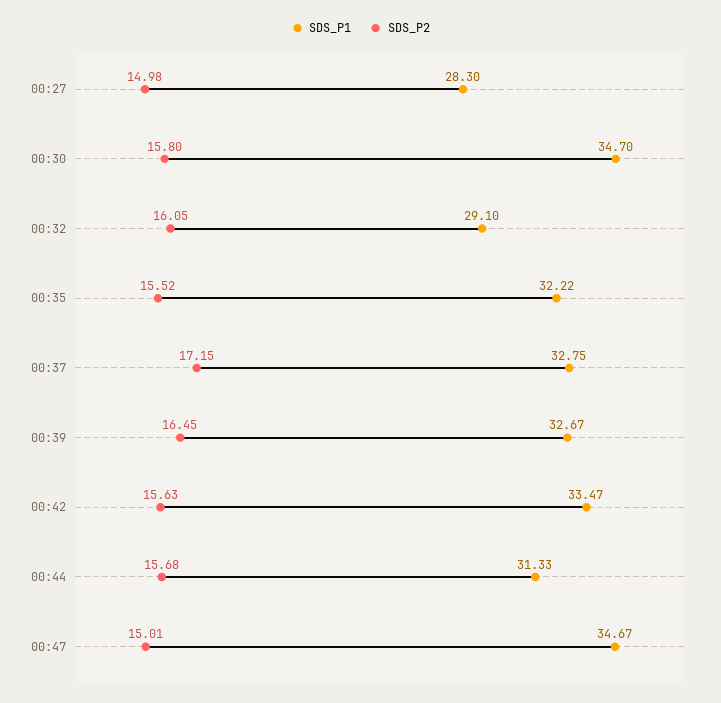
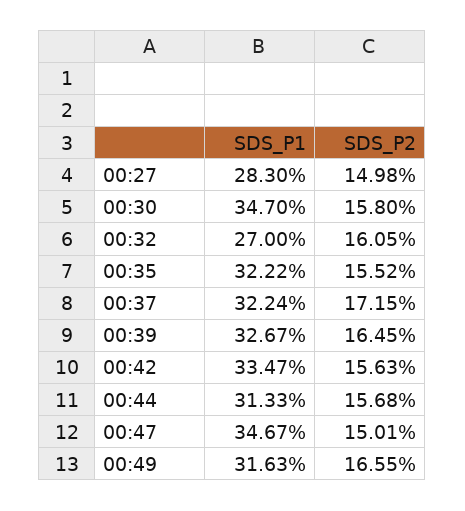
SDS_P1, 00:32: 29.1 -> 27
SDS_P1, 00:37: 32.75 -> 32.24
SDS_P1, 00:49: none -> 31.63
SDS_P2, 00:49: none -> 16.55

